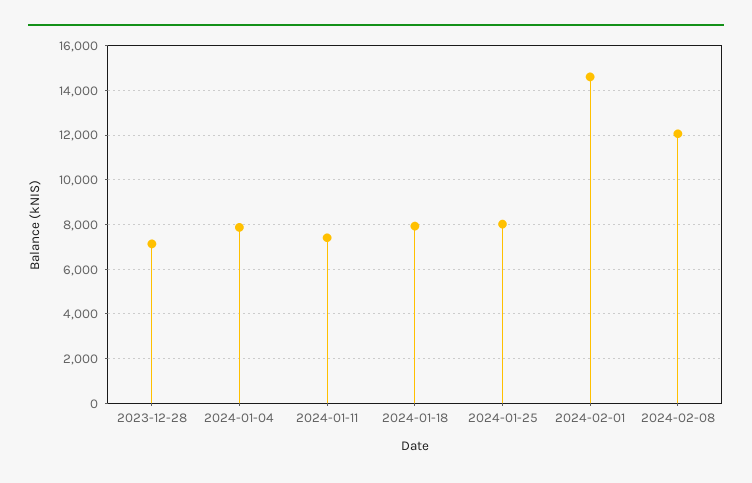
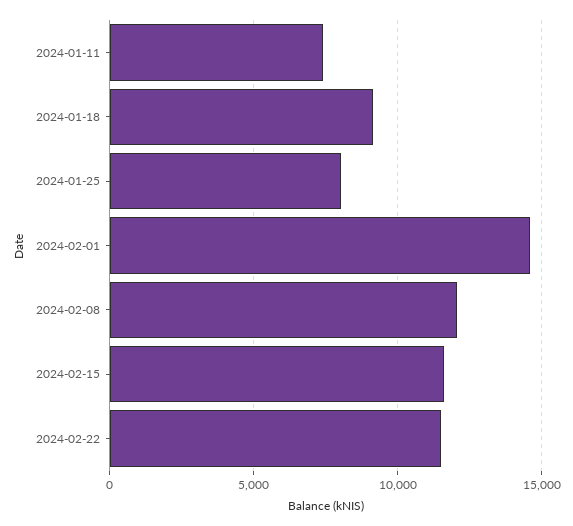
2023-12-28: 7000 -> none
2024-01-04: 8000 -> none
2024-01-18: 8000 -> 9000
2024-02-15: none -> 11500
2024-02-22: none -> 11500

